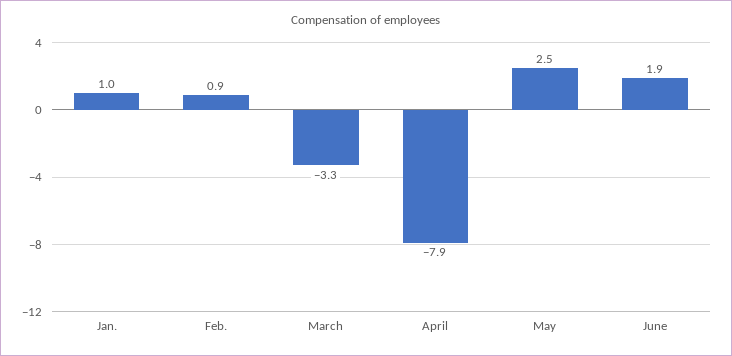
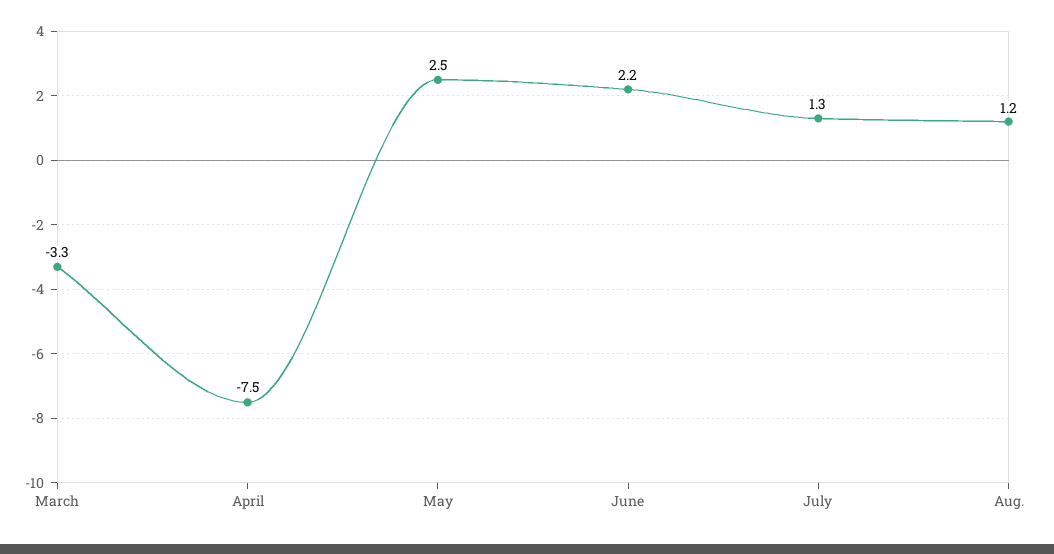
Jan.: 1 -> none
Feb.: 0.9 -> none
April: -7.9 -> -7.5
June: 1.9 -> 2.2
July: none -> 1.3
Aug.: none -> 1.2

